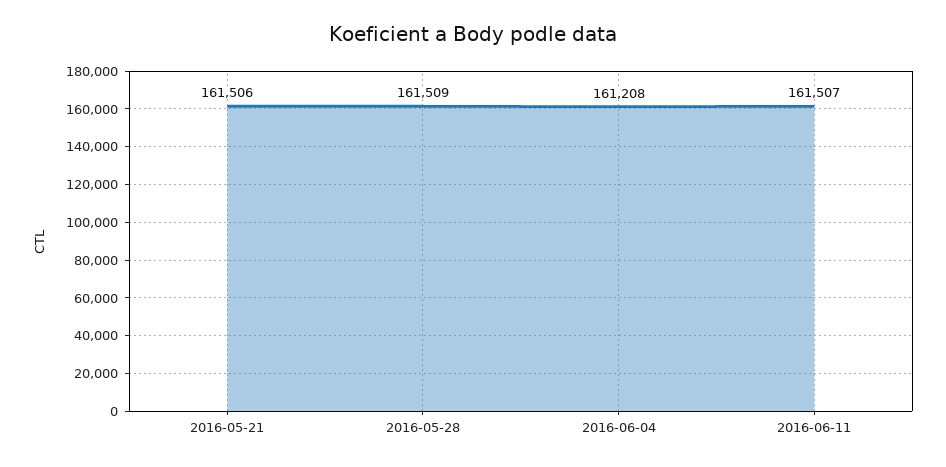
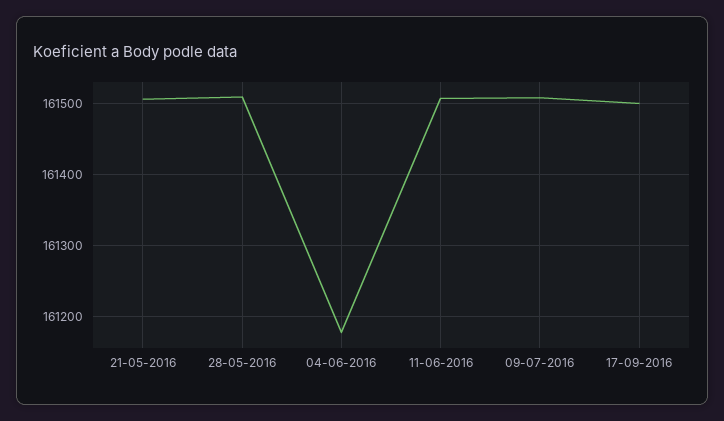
2016-06-04: 161208 -> 161180
09-07-2016: none -> 161510
17-09-2016: none -> 161500

